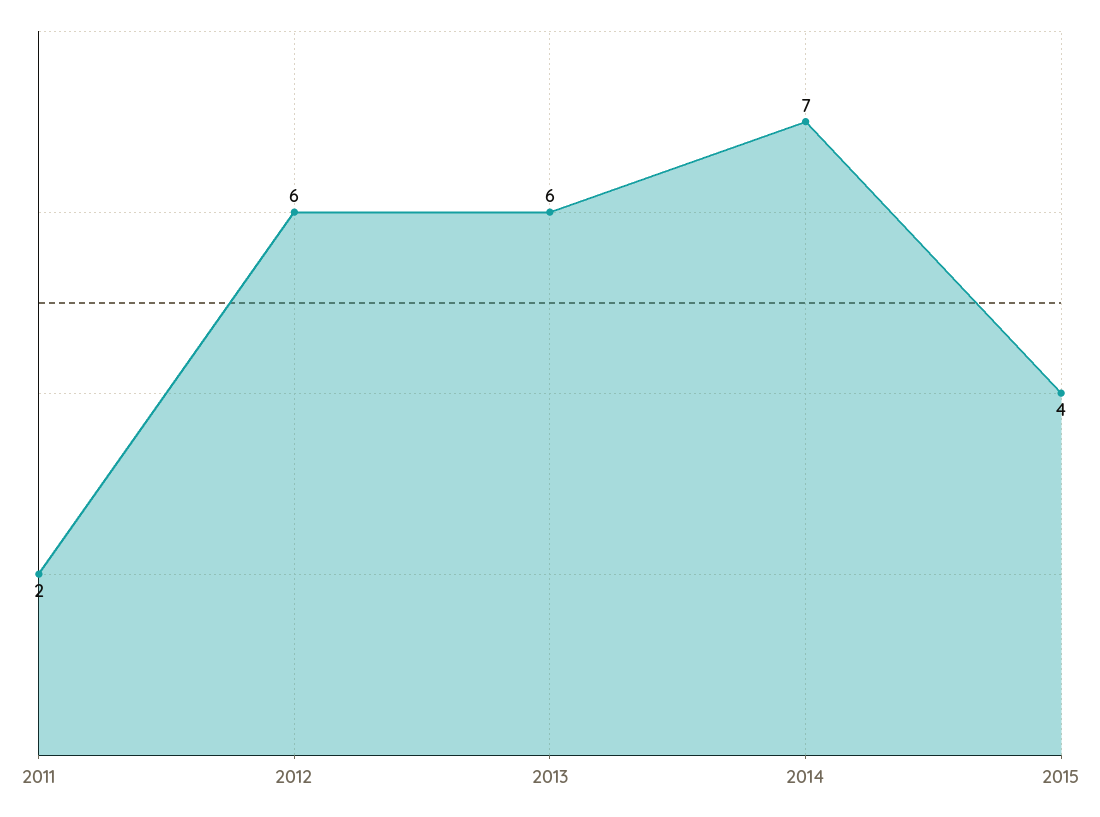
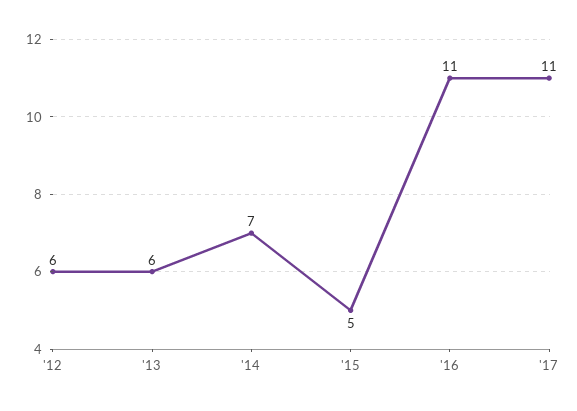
2011: 2 -> none
2015: 4 -> 5
'16: none -> 11
'17: none -> 11

